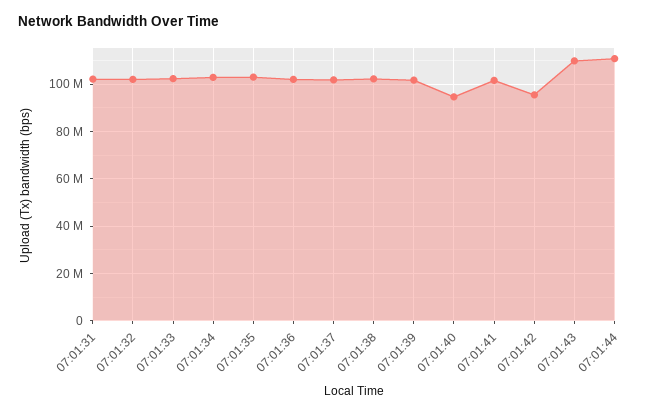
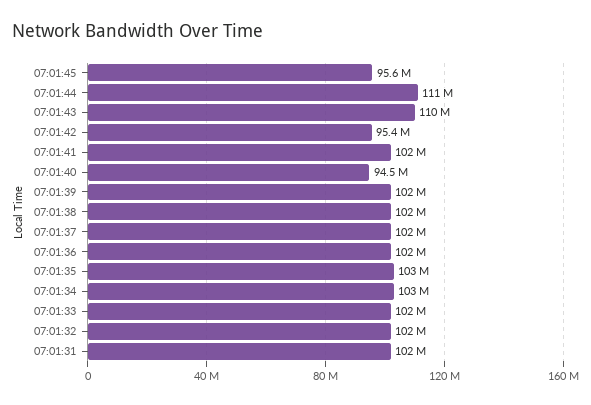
07:01:45: none -> 95600000

